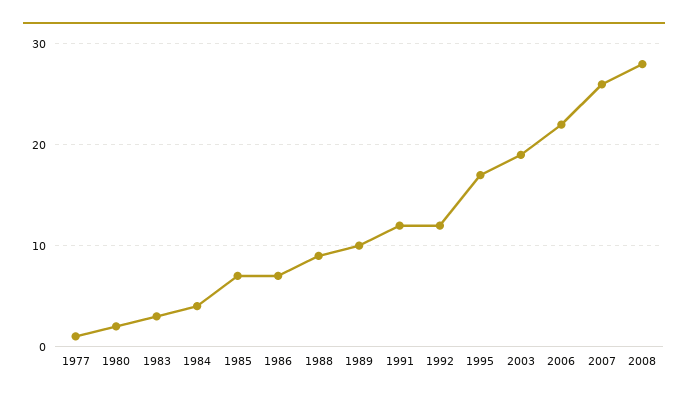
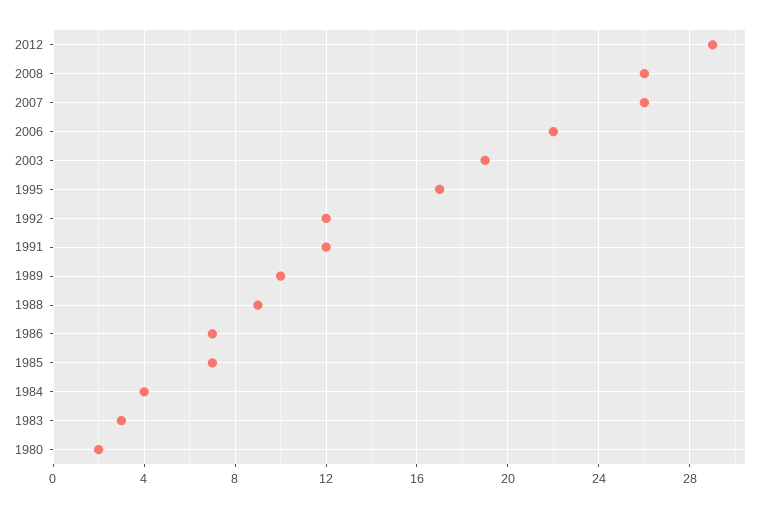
1977: 1 -> none
2008: 28 -> 26
2012: none -> 29

